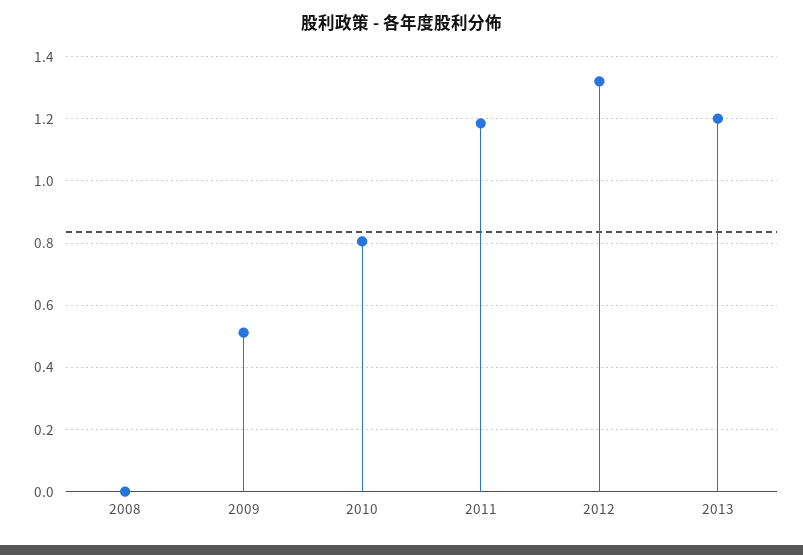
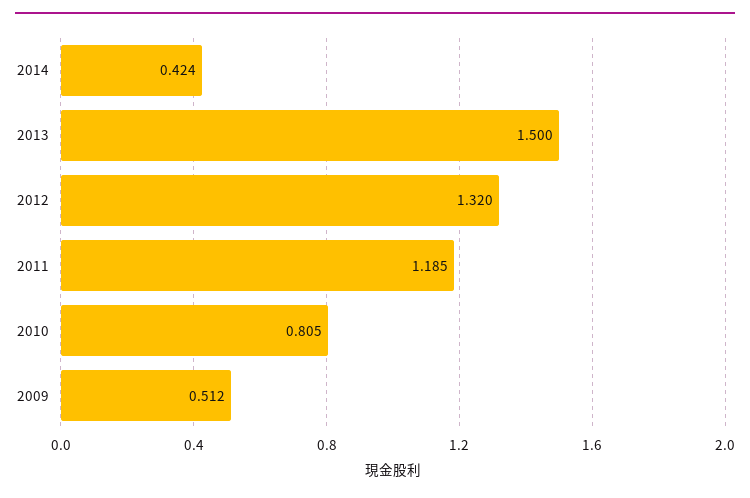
2008: 0 -> none
2013: 1.2 -> 1.5
2014: none -> 0.424

